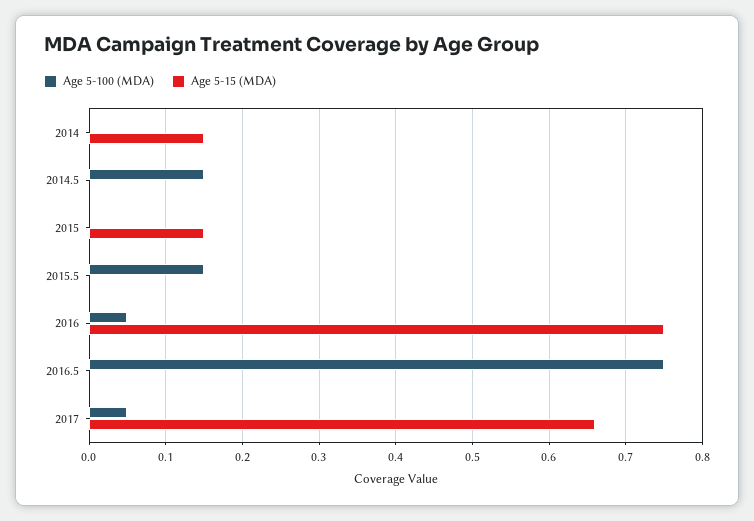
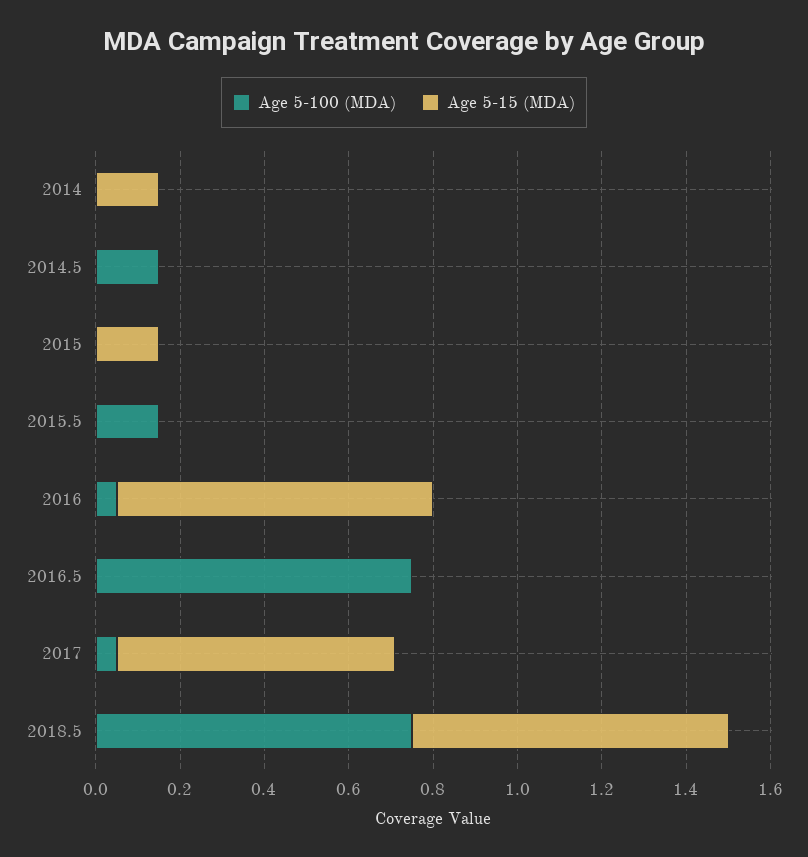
Age 5-100 (MDA), 2018.5: none -> 0.75
Age 5-15 (MDA), 2018.5: none -> 0.75

